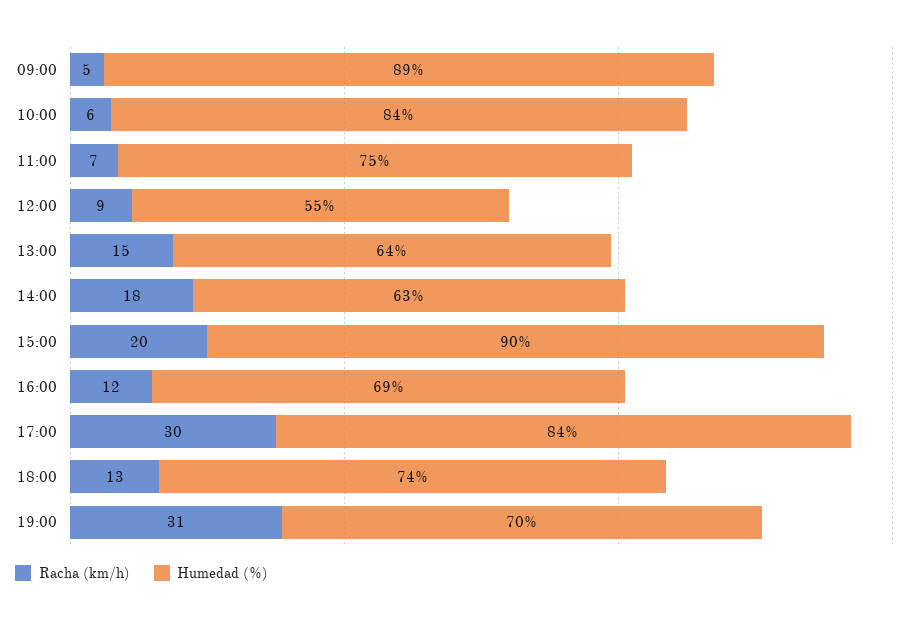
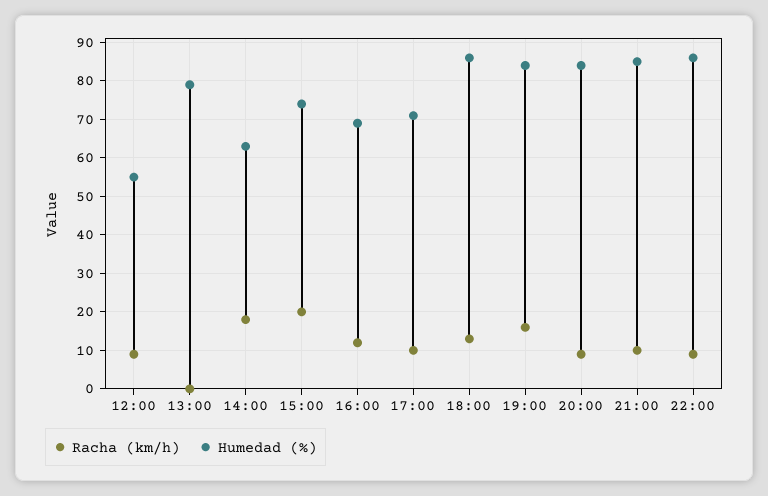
Racha (km/h), 09:00: 5 -> none
Humedad (%), 09:00: 89 -> none
Racha (km/h), 10:00: 6 -> none
Humedad (%), 10:00: 84 -> none
Racha (km/h), 11:00: 7 -> none
Humedad (%), 11:00: 75 -> none
Racha (km/h), 13:00: 15 -> 0
Humedad (%), 13:00: 64 -> 80
Humedad (%), 15:00: 90 -> 75
Racha (km/h), 17:00: 30 -> 10
Humedad (%), 17:00: 84 -> 70
Humedad (%), 18:00: 74 -> 85
Racha (km/h), 19:00: 31 -> 15
Humedad (%), 19:00: 70 -> 85
Racha (km/h), 20:00: none -> 10
Humedad (%), 20:00: none -> 85
Racha (km/h), 21:00: none -> 10
Humedad (%), 21:00: none -> 85
Racha (km/h), 22:00: none -> 10
Humedad (%), 22:00: none -> 85

